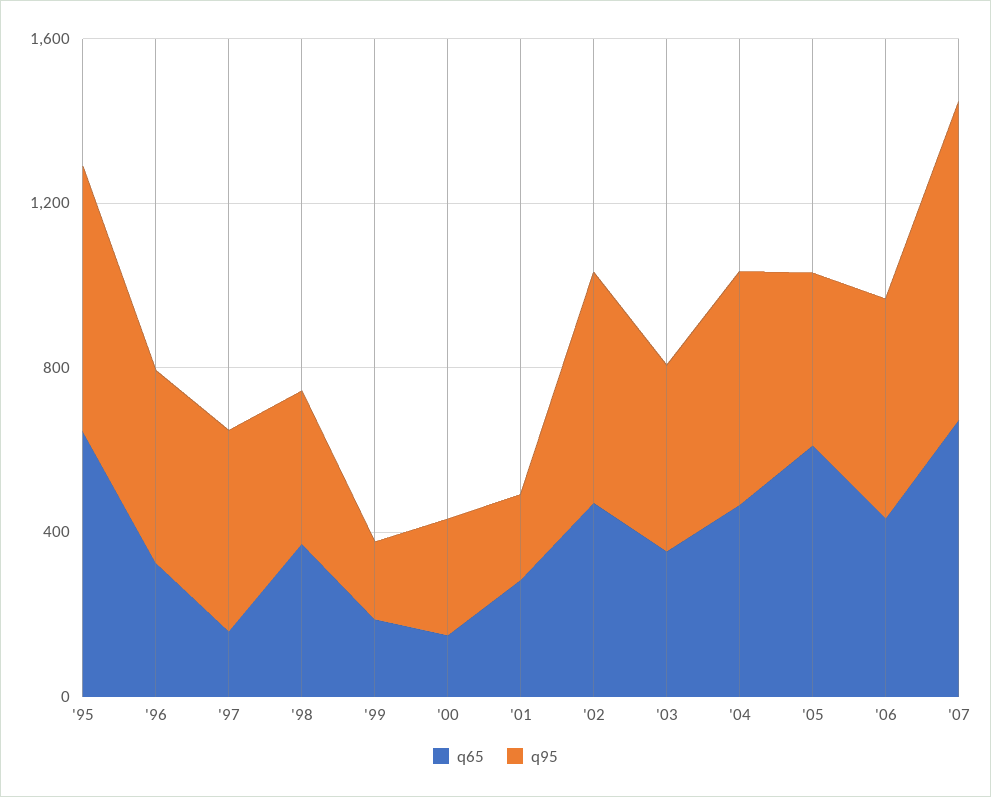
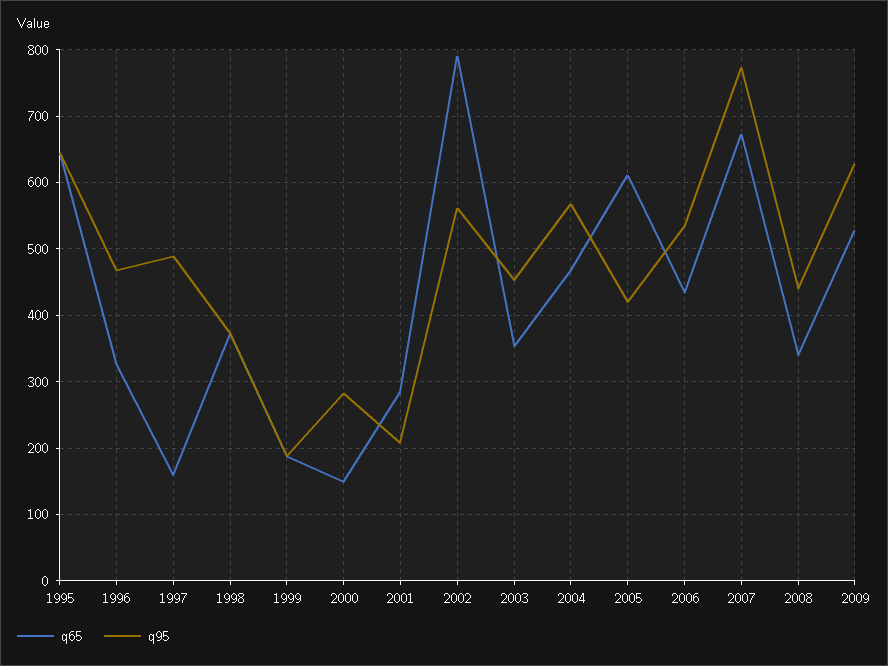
q65, '02: 500 -> 790
q65, 2008: none -> 340
q95, 2008: none -> 440
q65, 2009: none -> 530
q95, 2009: none -> 630

